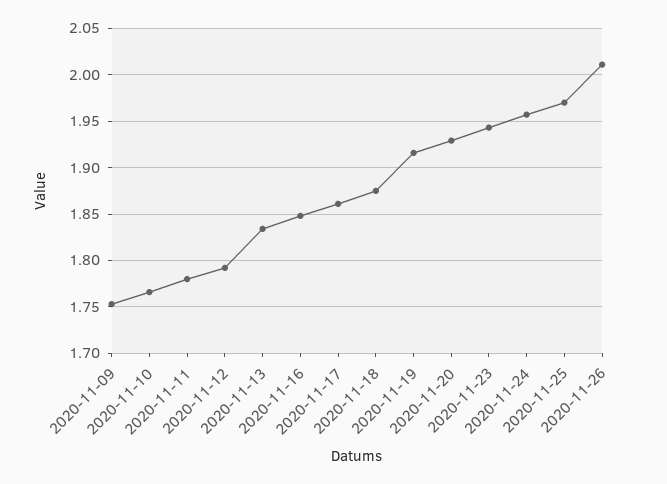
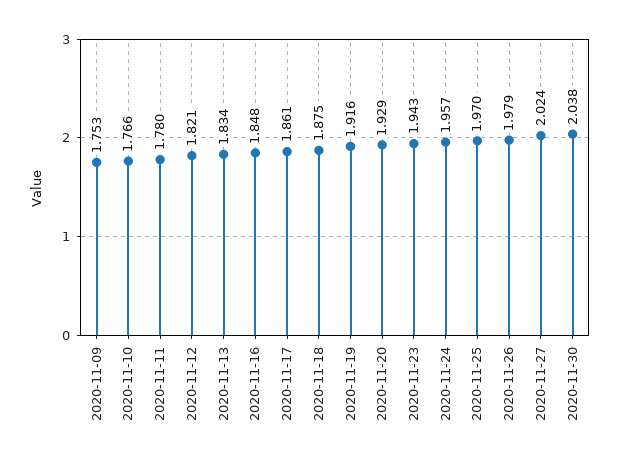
2020-11-12: 1.79 -> 1.821
2020-11-26: 2.01 -> 1.979
2020-11-27: none -> 2.024
2020-11-30: none -> 2.038

